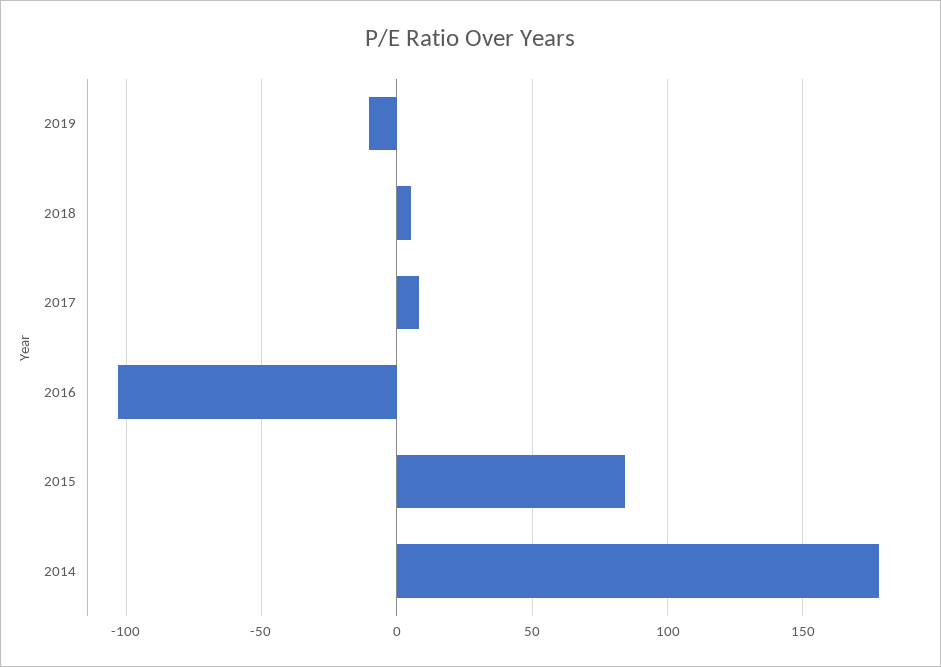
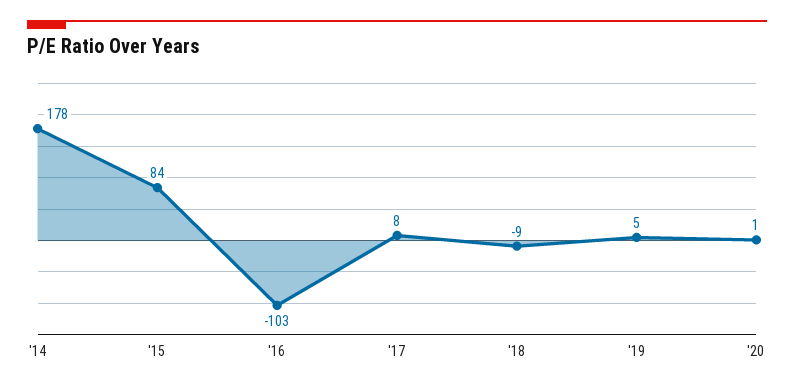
2019: -10 -> 5
2018: 5 -> -9
'20: none -> 1

